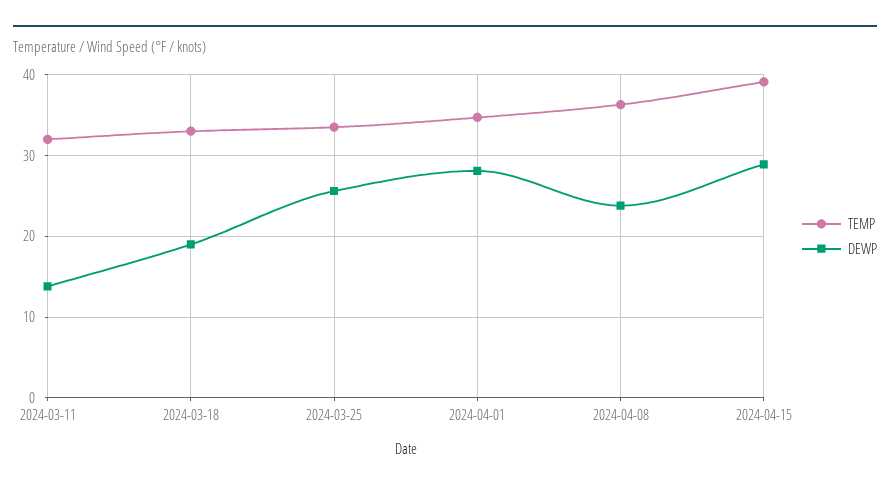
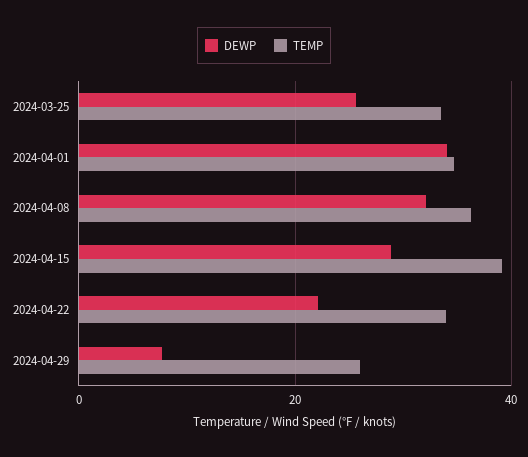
TEMP, 2024-03-11: 32 -> none
DEWP, 2024-03-11: 14 -> none
TEMP, 2024-03-18: 33 -> none
DEWP, 2024-03-18: 19 -> none
DEWP, 2024-04-01: 28 -> 34
DEWP, 2024-04-08: 24 -> 32
DEWP, 2024-04-22: none -> 22
TEMP, 2024-04-22: none -> 34
DEWP, 2024-04-29: none -> 8
TEMP, 2024-04-29: none -> 26

